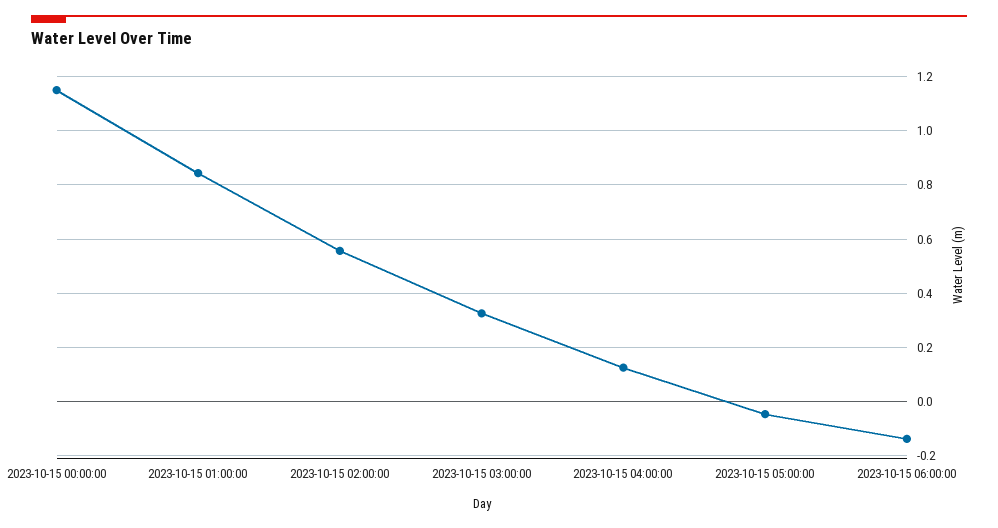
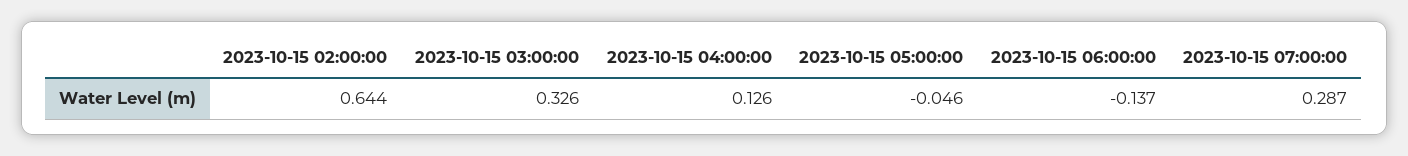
2023-10-15 00:00:00: 1.15 -> none
2023-10-15 01:00:00: 0.85 -> none
2023-10-15 02:00:00: 0.55 -> 0.644
2023-10-15 07:00:00: none -> 0.287

